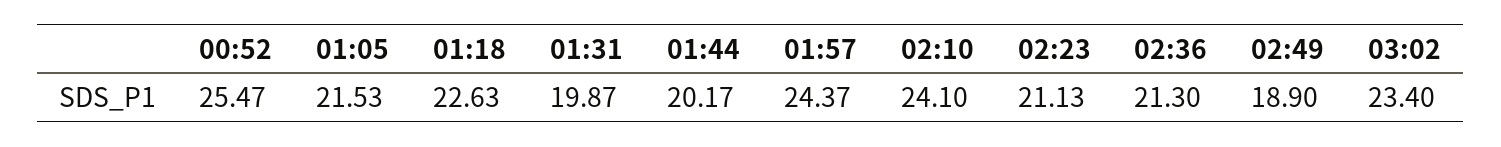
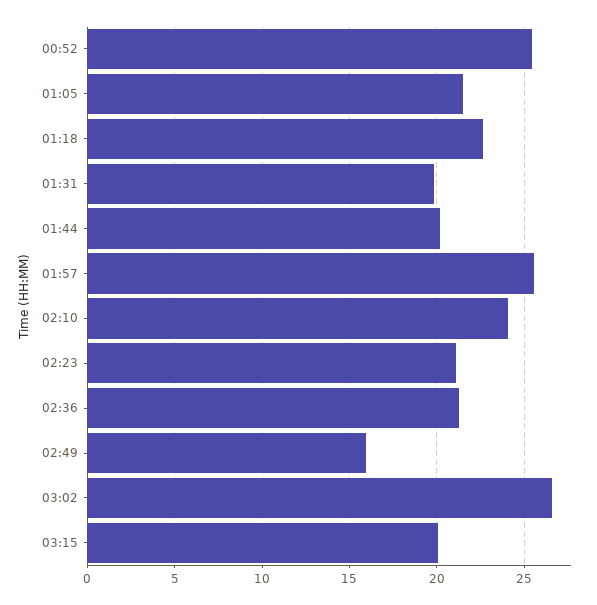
01:57: 24.37 -> 25.5
02:49: 18.9 -> 16
03:02: 23.4 -> 26.5
03:15: none -> 20

